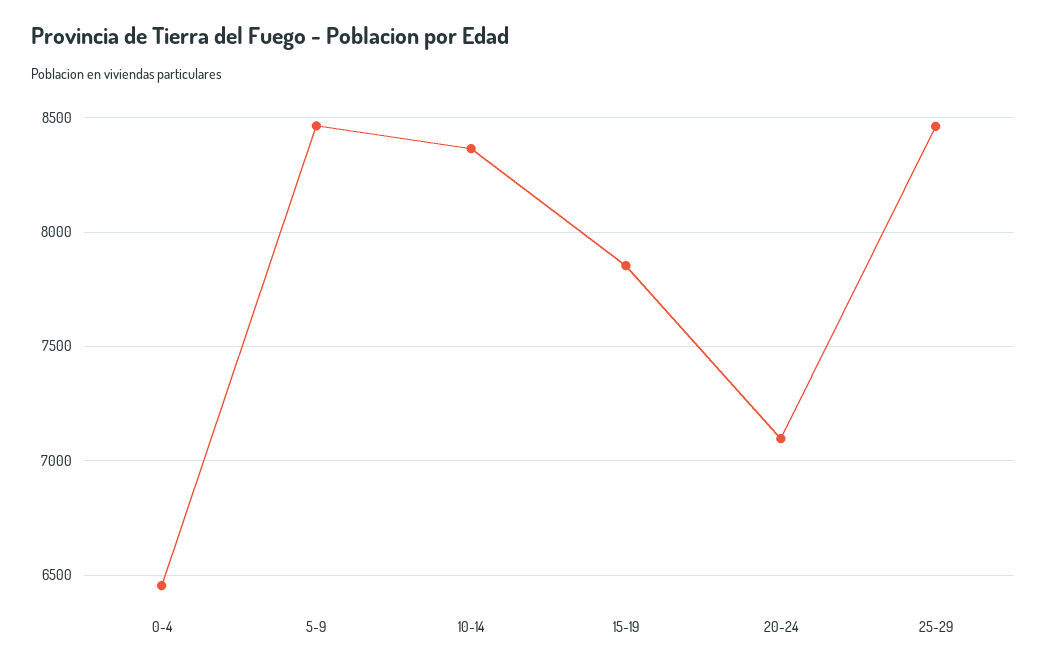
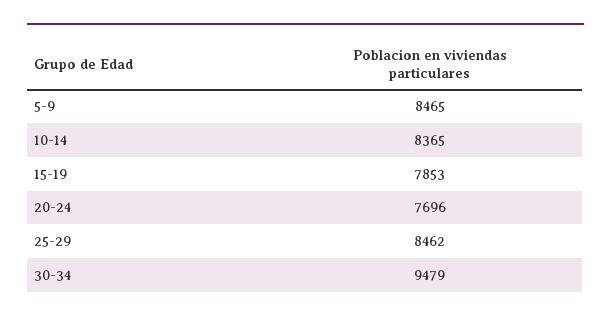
0-4: 6450 -> none
20-24: 7100 -> 7696
30-34: none -> 9479

